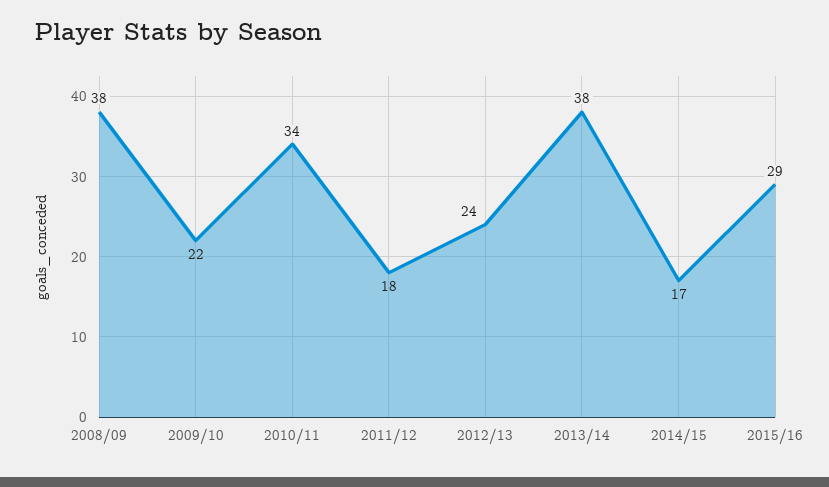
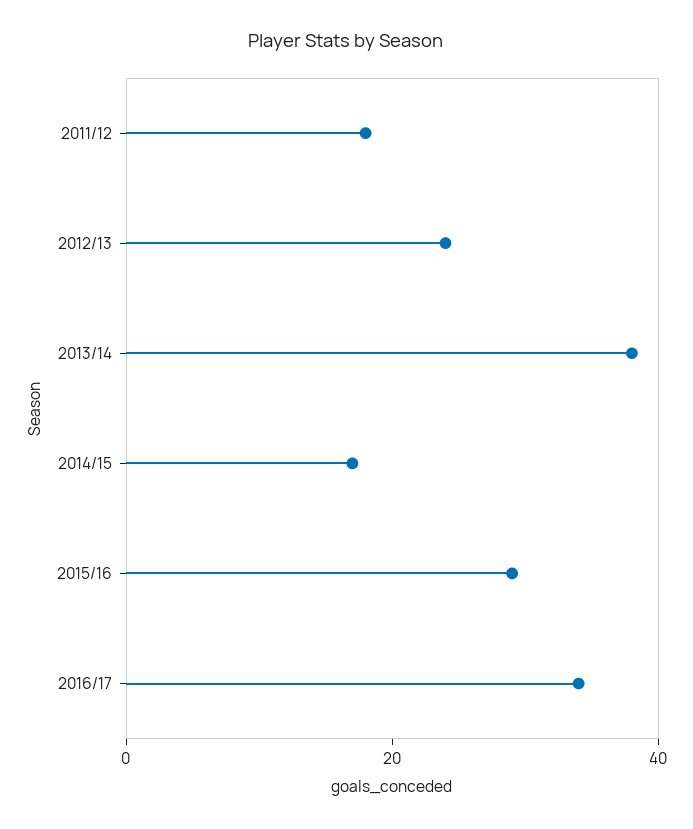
2008/09: 38 -> none
2009/10: 22 -> none
2010/11: 34 -> none
2016/17: none -> 35

